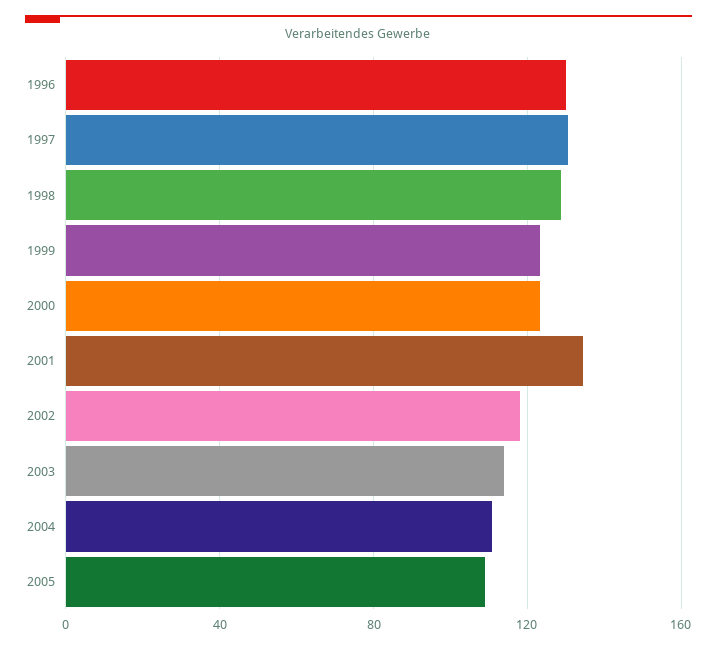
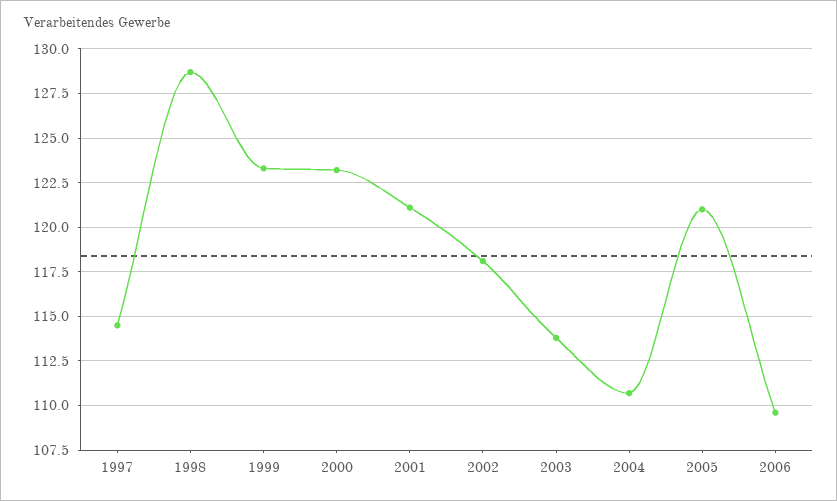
1996: 130 -> none
1997: 130 -> 114.5
2001: 135 -> 121
2005: 110 -> 121
2006: none -> 109.5

